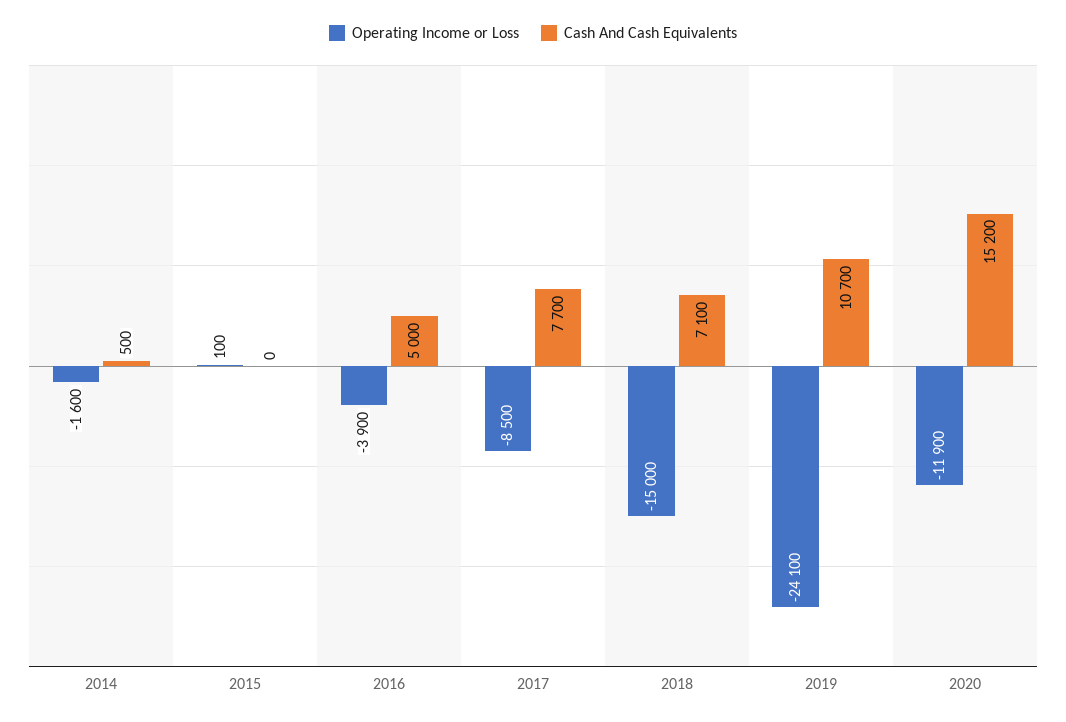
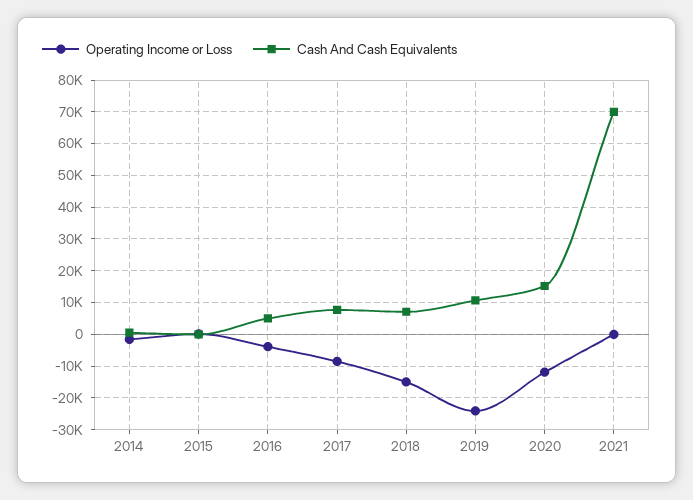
Operating Income or Loss, 2021: none -> 0
Cash And Cash Equivalents, 2021: none -> 70000

